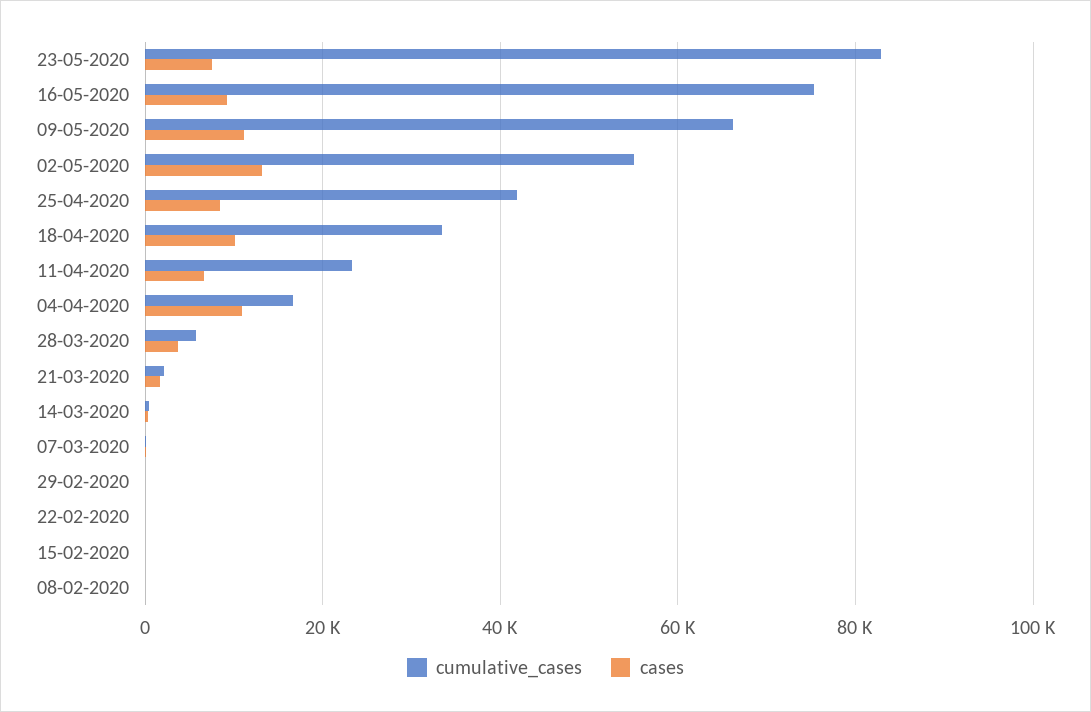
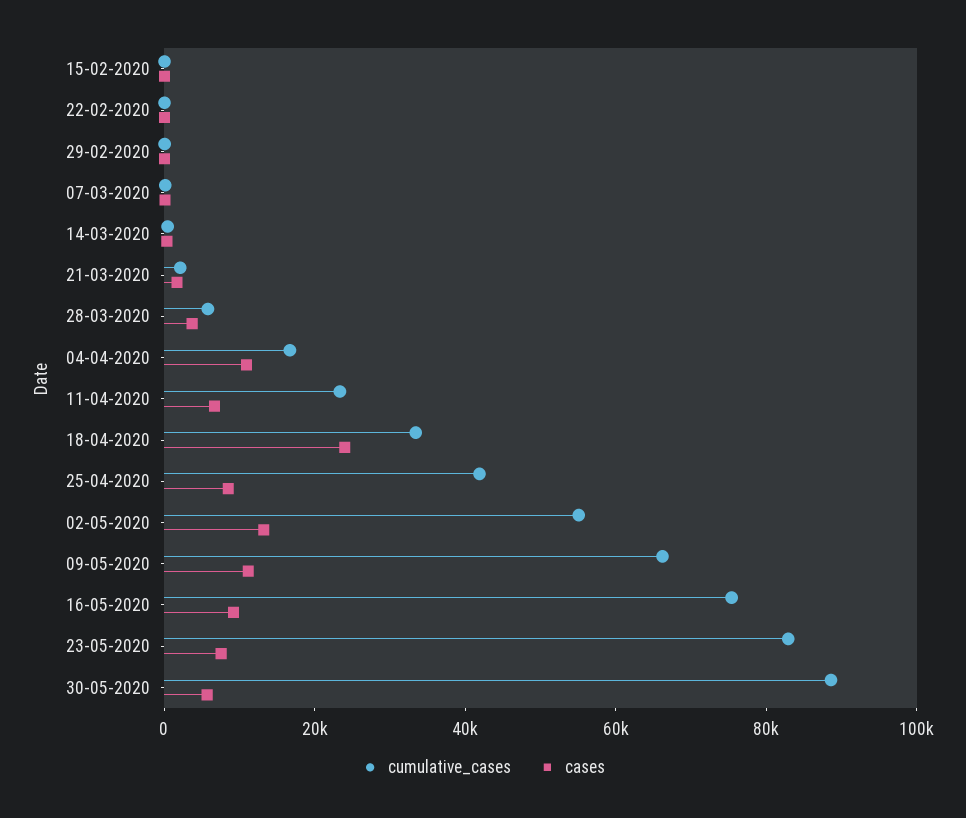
cases, 18-04-2020: 10000 -> 25000
cumulative_cases, 08-02-2020: 0 -> none
cases, 08-02-2020: 0 -> none
cumulative_cases, 30-05-2020: none -> 90000
cases, 30-05-2020: none -> 5000

